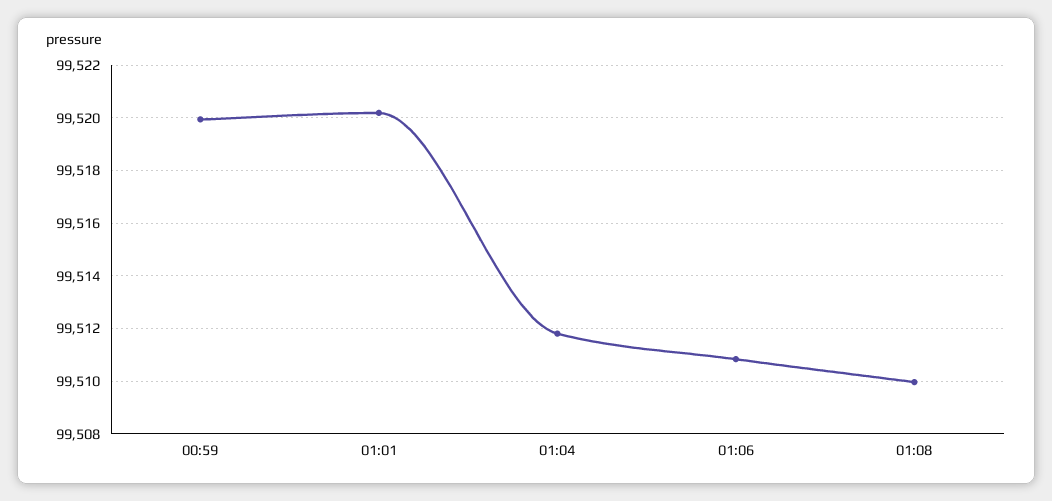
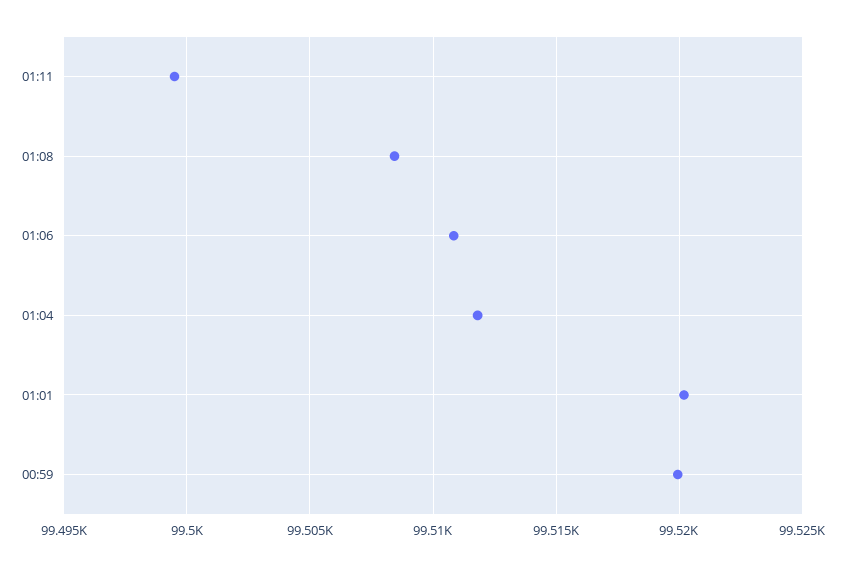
01:08: 99510 -> 99508.5
01:11: none -> 99499.5

